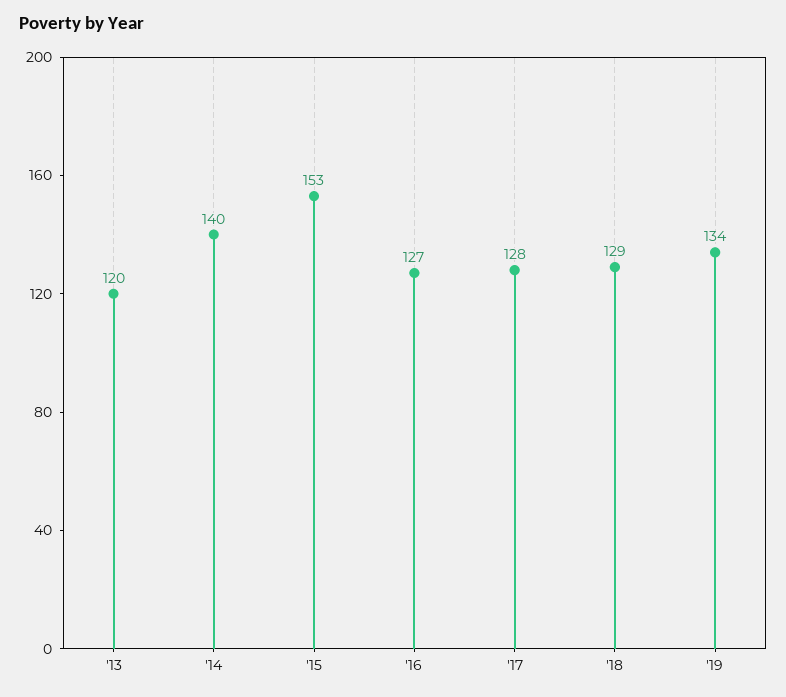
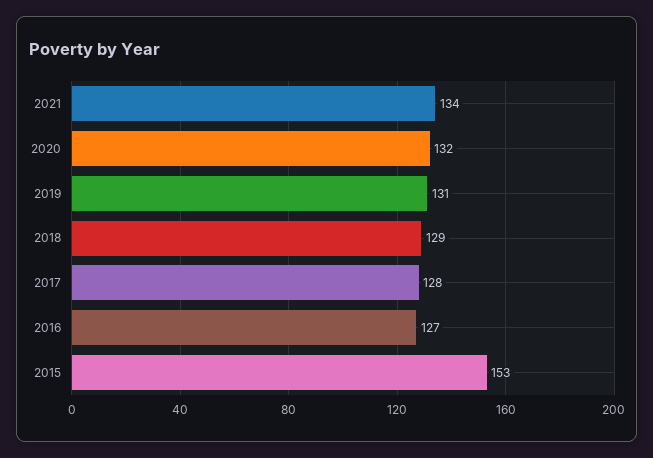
'13: 120 -> none
'14: 140 -> none
'19: 134 -> 131
2021: none -> 134
2020: none -> 132

